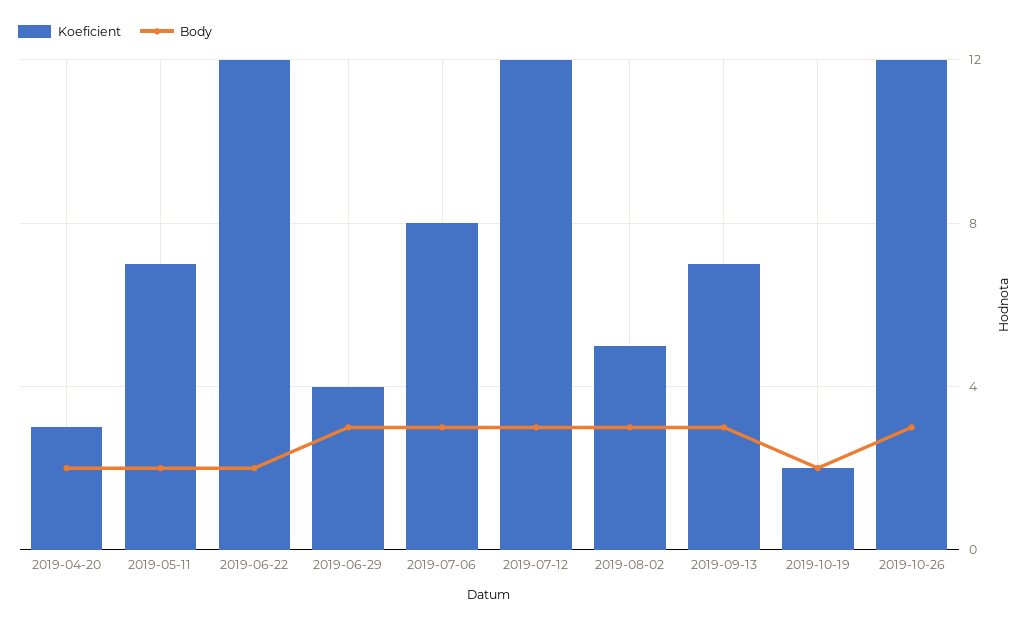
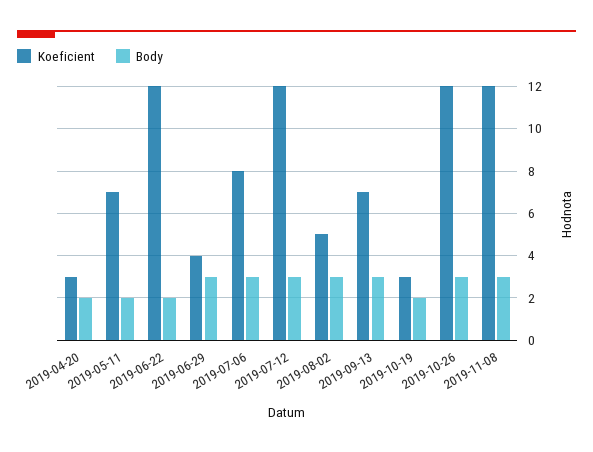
Koeficient, 2019-10-19: 2 -> 3
Koeficient, 2019-11-08: none -> 12
Body, 2019-11-08: none -> 3

